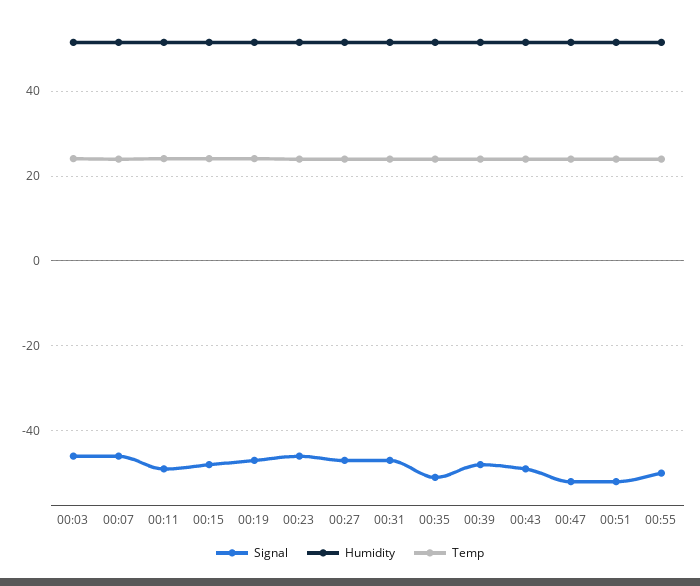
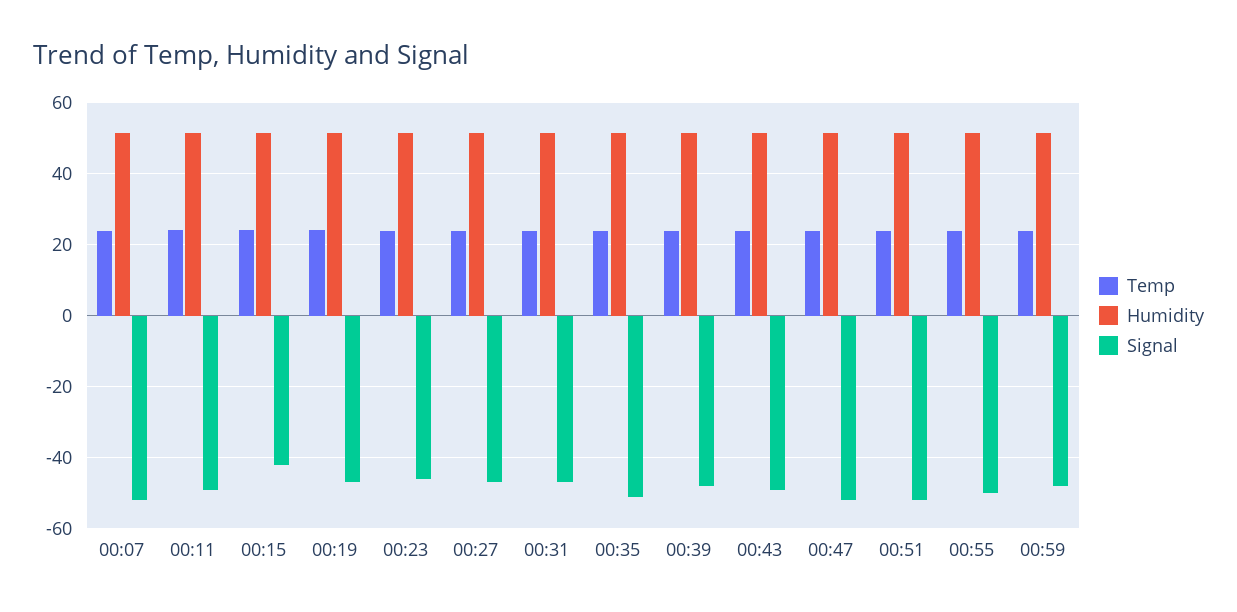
Signal, 00:03: -46 -> none
Humidity, 00:03: 52 -> none
Temp, 00:03: 24 -> none
Signal, 00:07: -46 -> -52
Signal, 00:15: -48 -> -42
Temp, 00:59: none -> 24
Humidity, 00:59: none -> 52
Signal, 00:59: none -> -48

